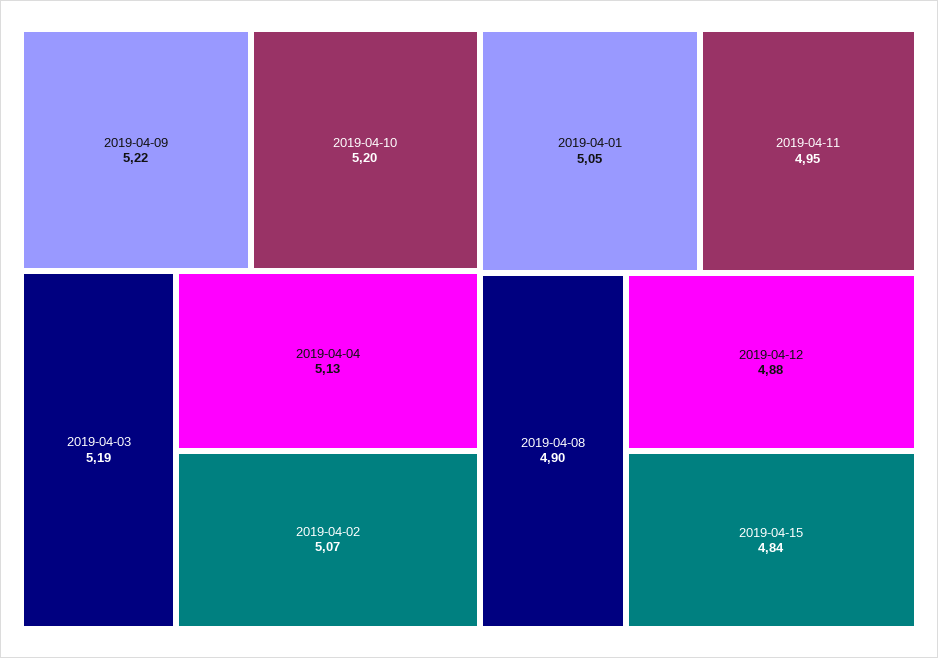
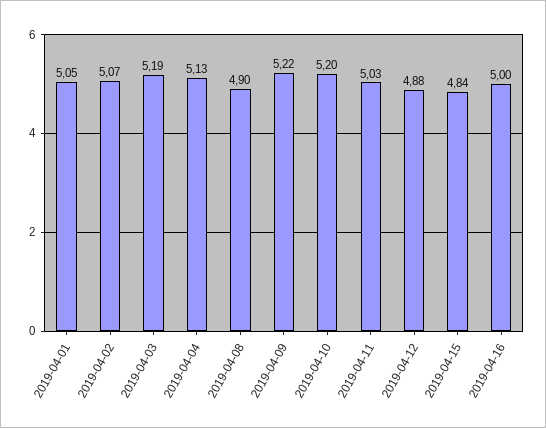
2019-04-11: 4.95 -> 5.03
2019-04-16: none -> 5

